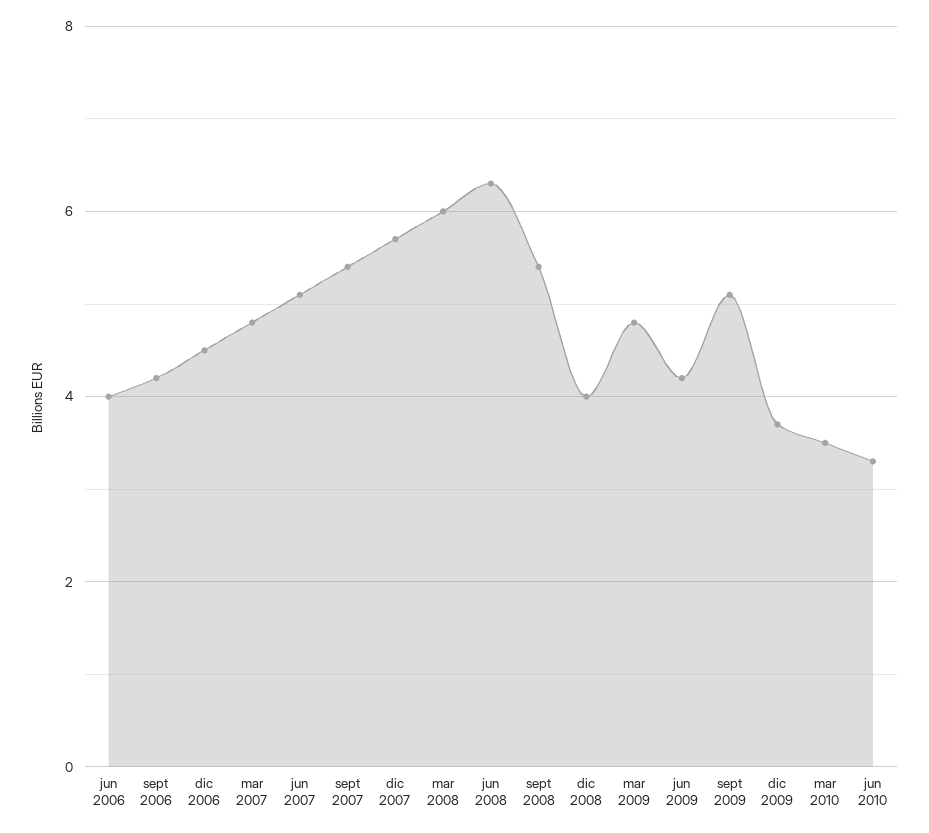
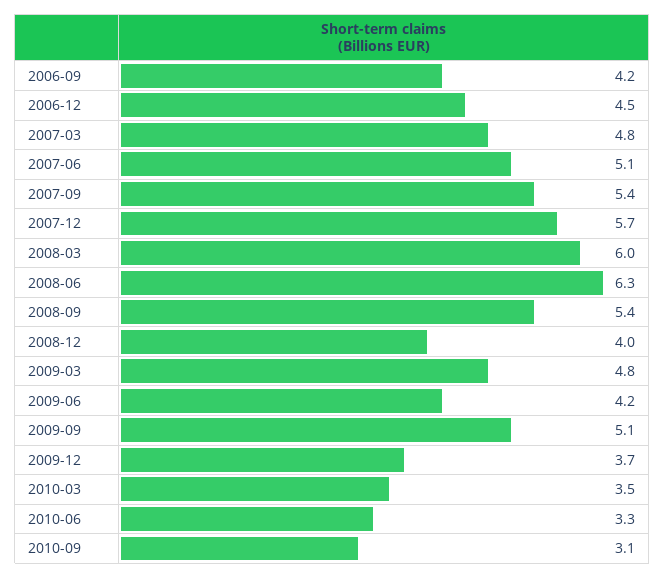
jun 2006: 4 -> none
2010-09: none -> 3.1

